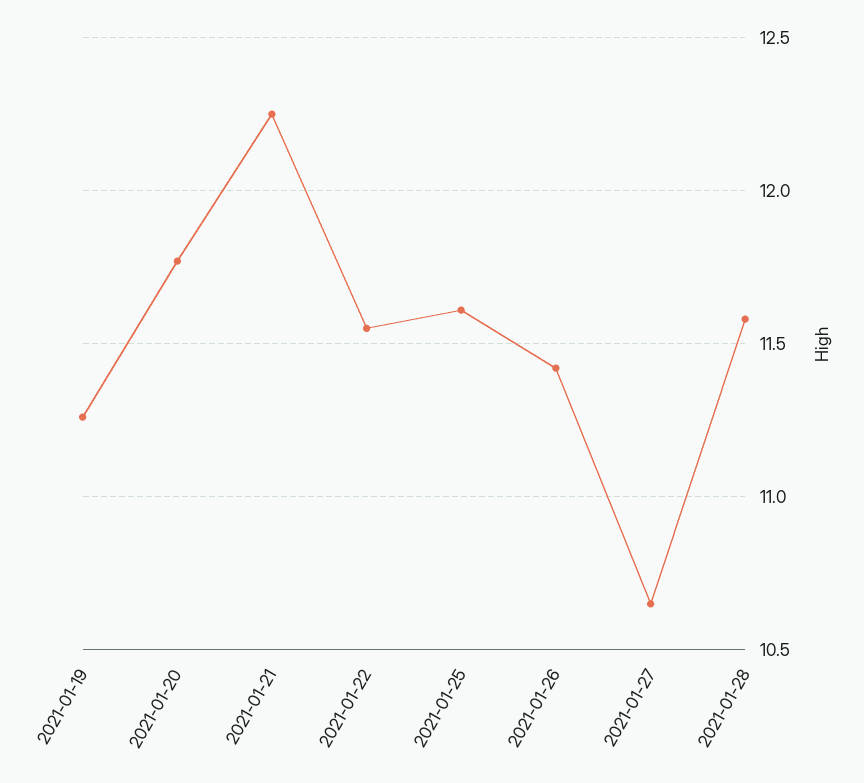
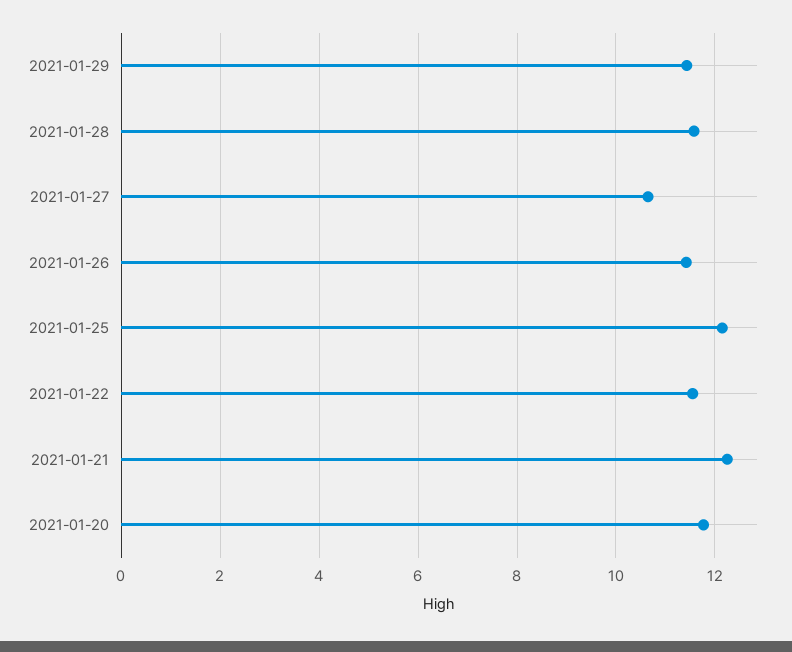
2021-01-19: 11.25 -> none
2021-01-25: 11.6 -> 12.2
2021-01-29: none -> 11.4

